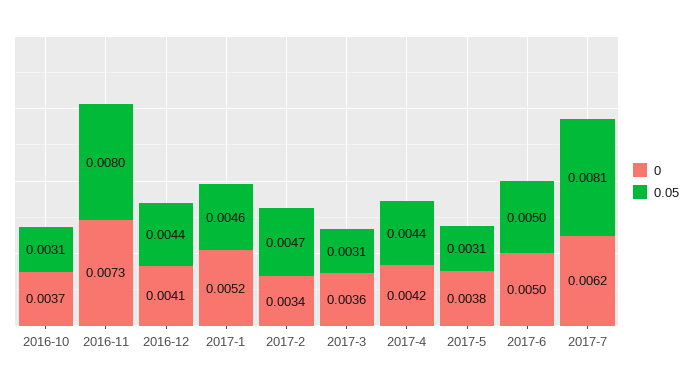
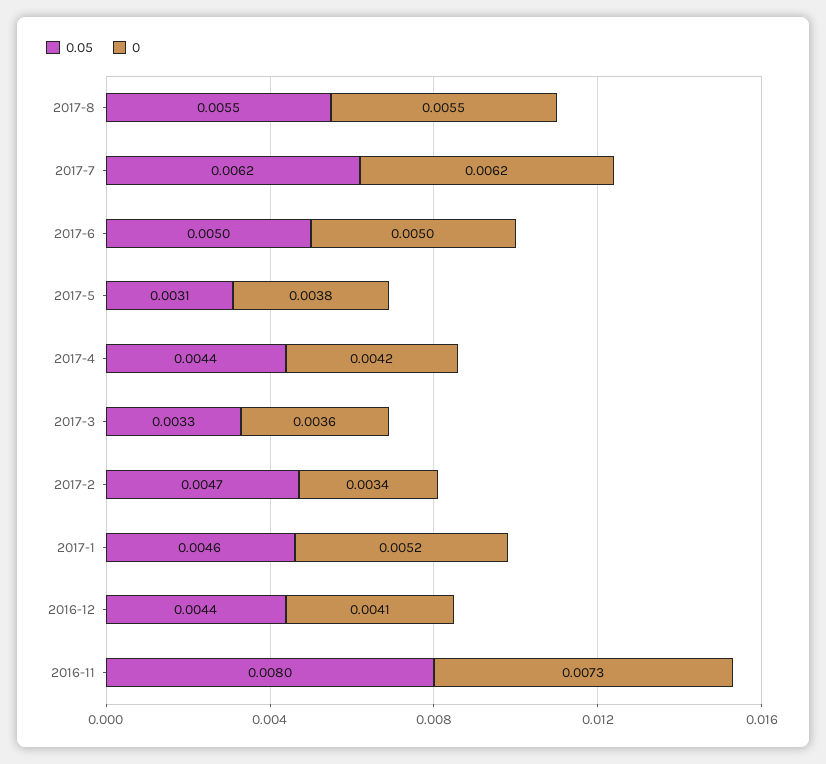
0, 2016-10: 0.0037 -> none
0.05, 2016-10: 0.0031 -> none
0.05, 2017-3: 0.0031 -> 0.0033
0.05, 2017-7: 0.0081 -> 0.0062
0.05, 2017-8: none -> 0.0055
0, 2017-8: none -> 0.0055

